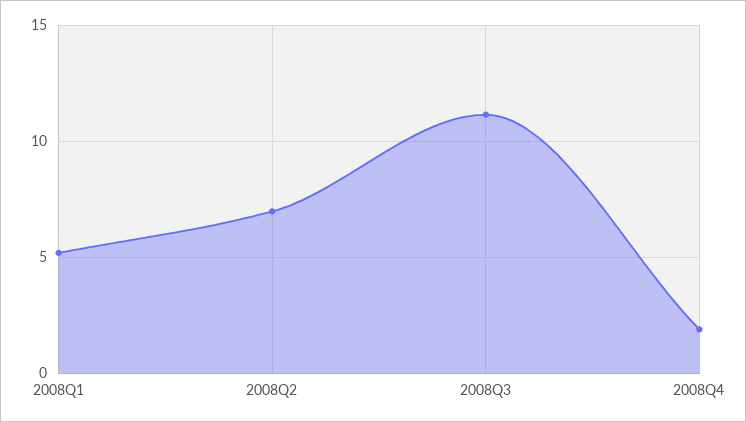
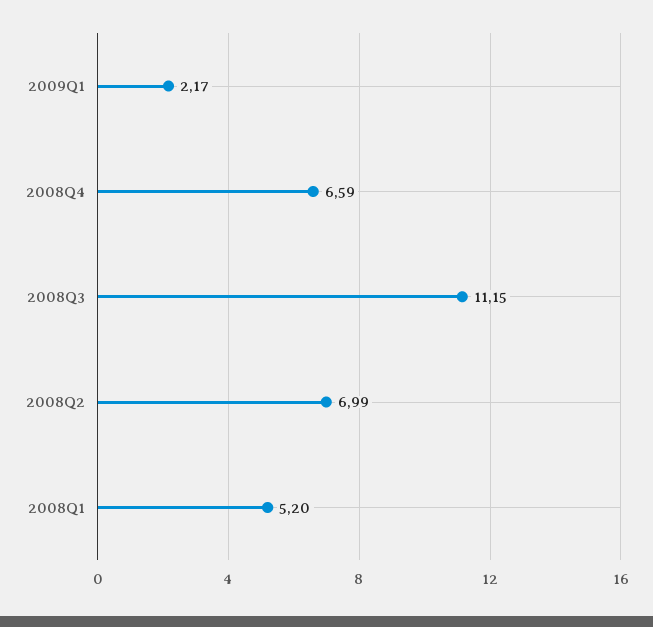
2008Q4: 2 -> 6.59
2009Q1: none -> 2.17

